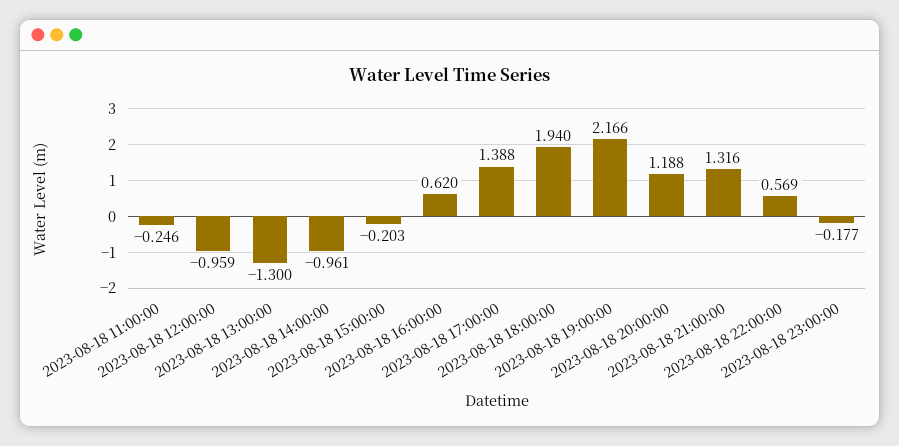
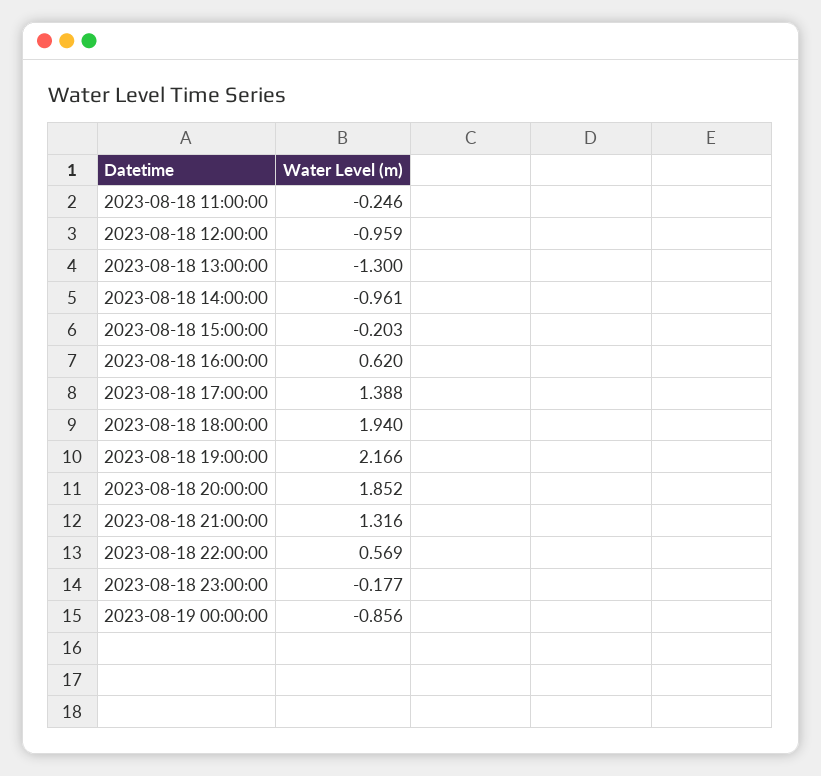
2023-08-18 20:00:00: 1.188 -> 1.852
2023-08-19 00:00:00: none -> -0.856

